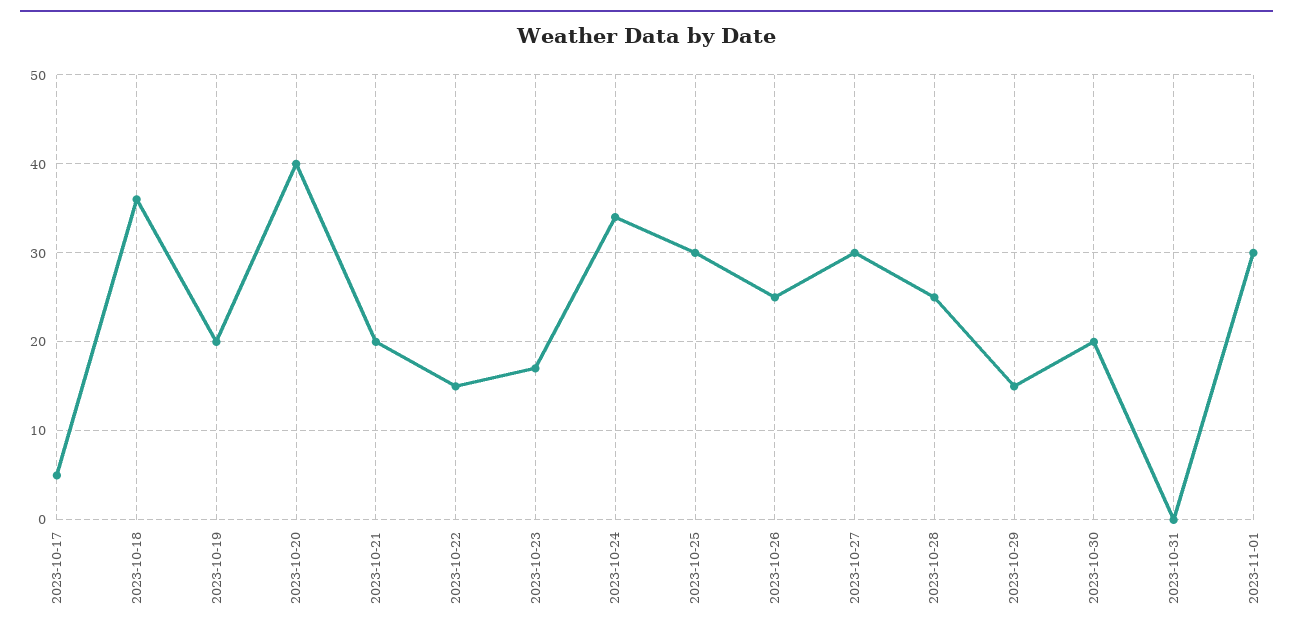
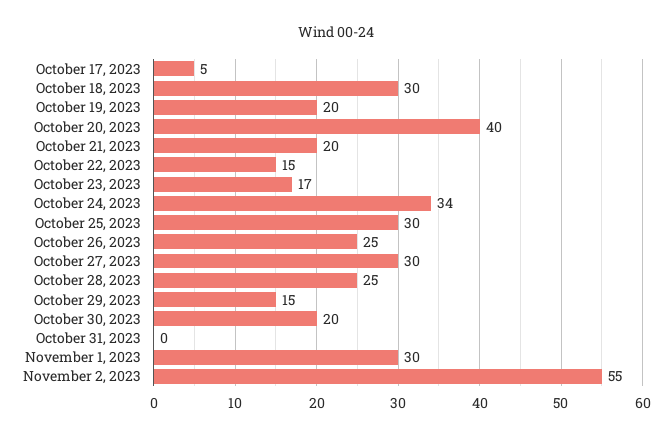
2023-10-18: 36 -> 30
November 2, 2023: none -> 55

